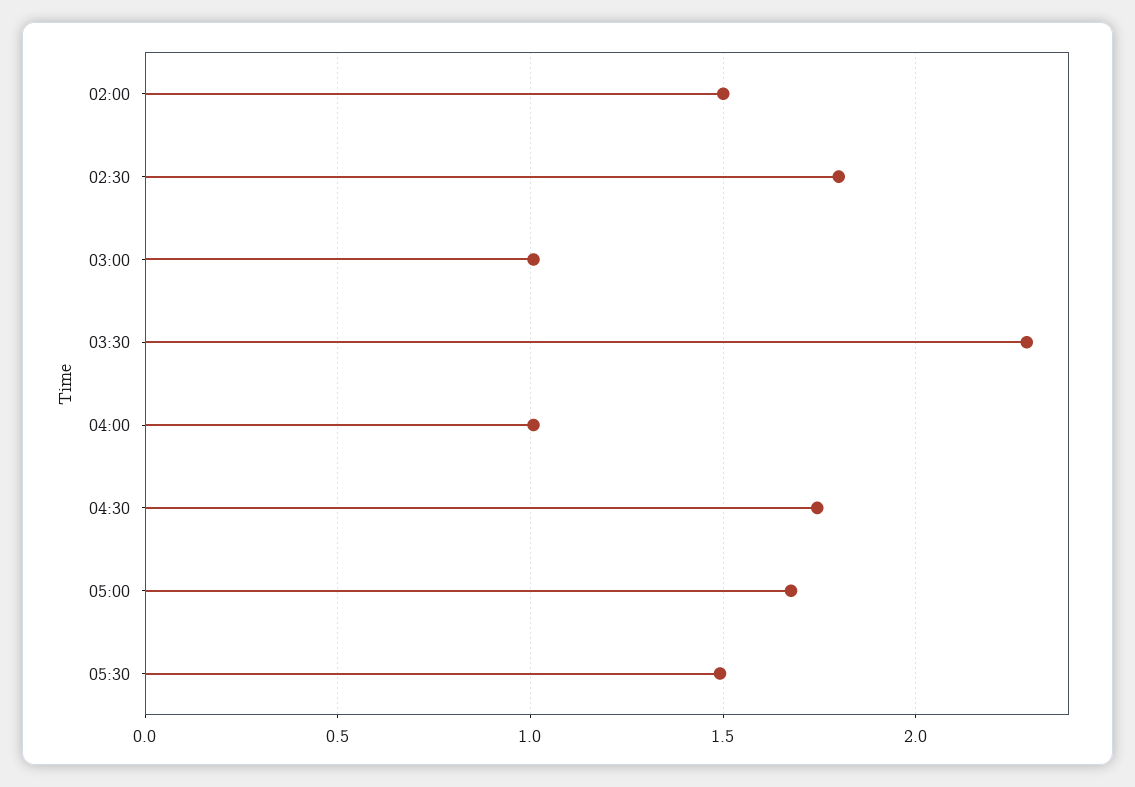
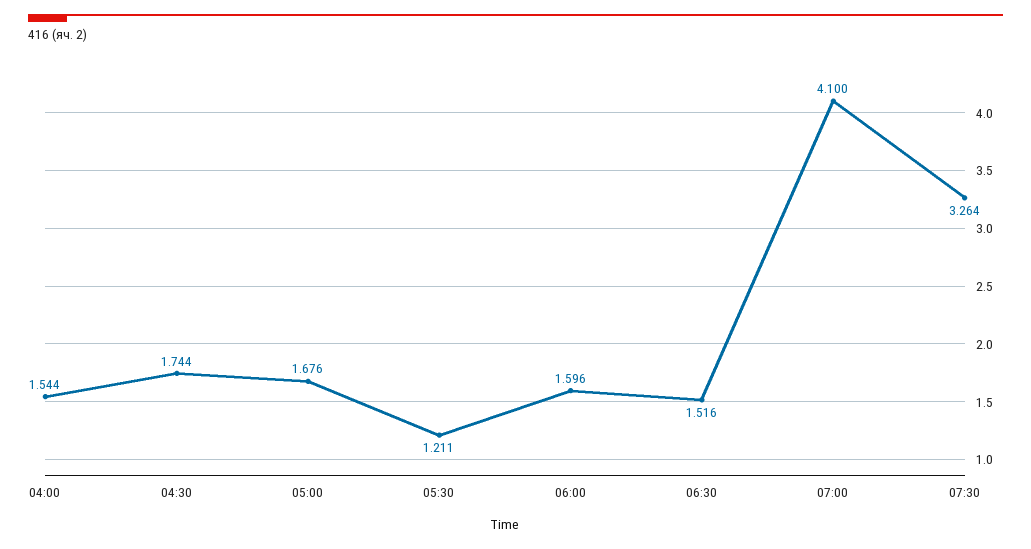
02:00: 1.5 -> none
02:30: 1.8 -> none
03:00: 1 -> none
03:30: 2.3 -> none
04:00: 1 -> 1.544
05:30: 1.5 -> 1.211
06:00: none -> 1.596
06:30: none -> 1.516
07:00: none -> 4.1
07:30: none -> 3.264

